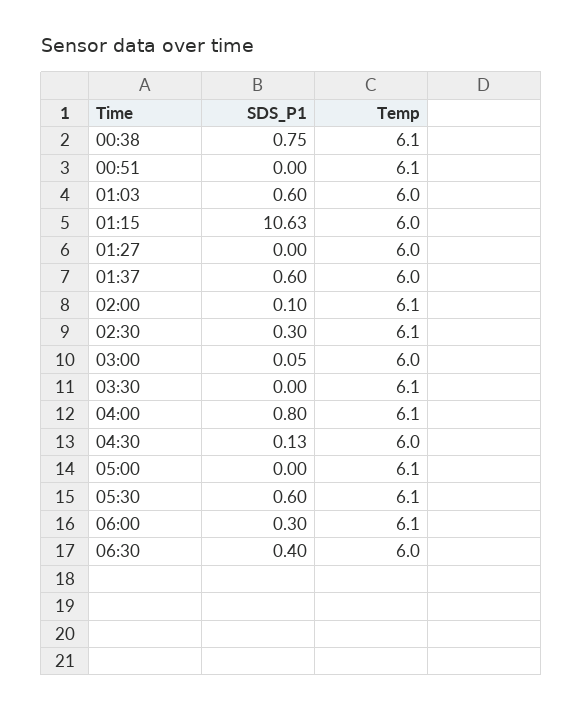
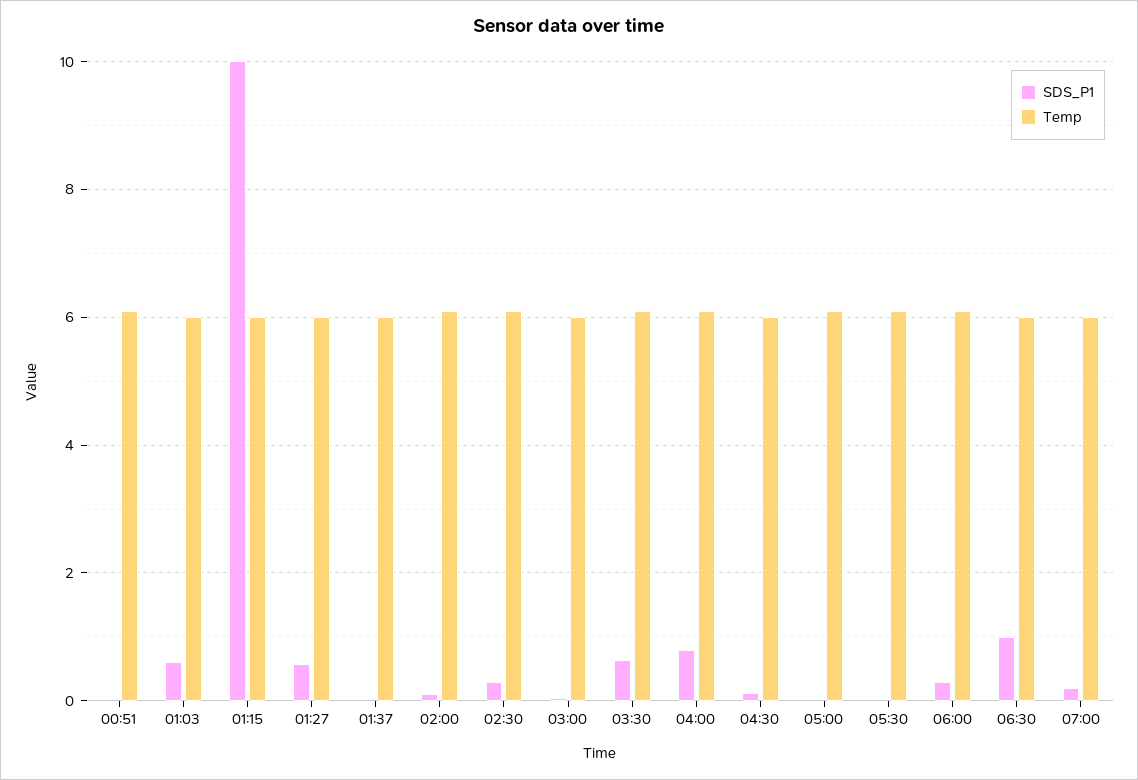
SDS_P1, 00:38: 0.75 -> none
Temp, 00:38: 6.1 -> none
SDS_P1, 01:15: 10.63 -> 10
SDS_P1, 01:27: 0 -> 0.6
SDS_P1, 01:37: 0.6 -> 0
SDS_P1, 03:30: 0 -> 0.6
SDS_P1, 05:30: 0.6 -> 0
SDS_P1, 06:30: 0.4 -> 1
SDS_P1, 07:00: none -> 0.2
Temp, 07:00: none -> 6

